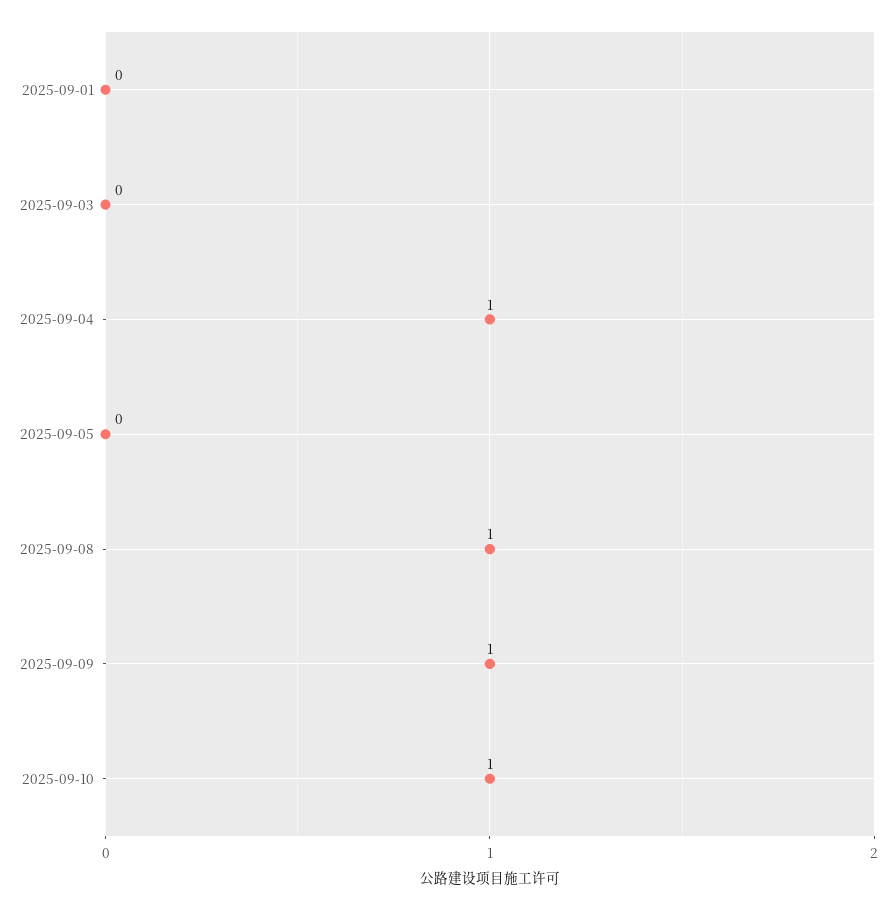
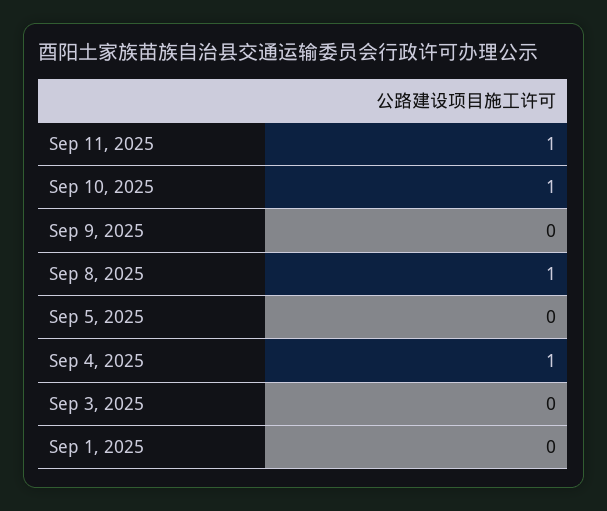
2025-09-09: 1 -> 0
Sep 11, 2025: none -> 1

